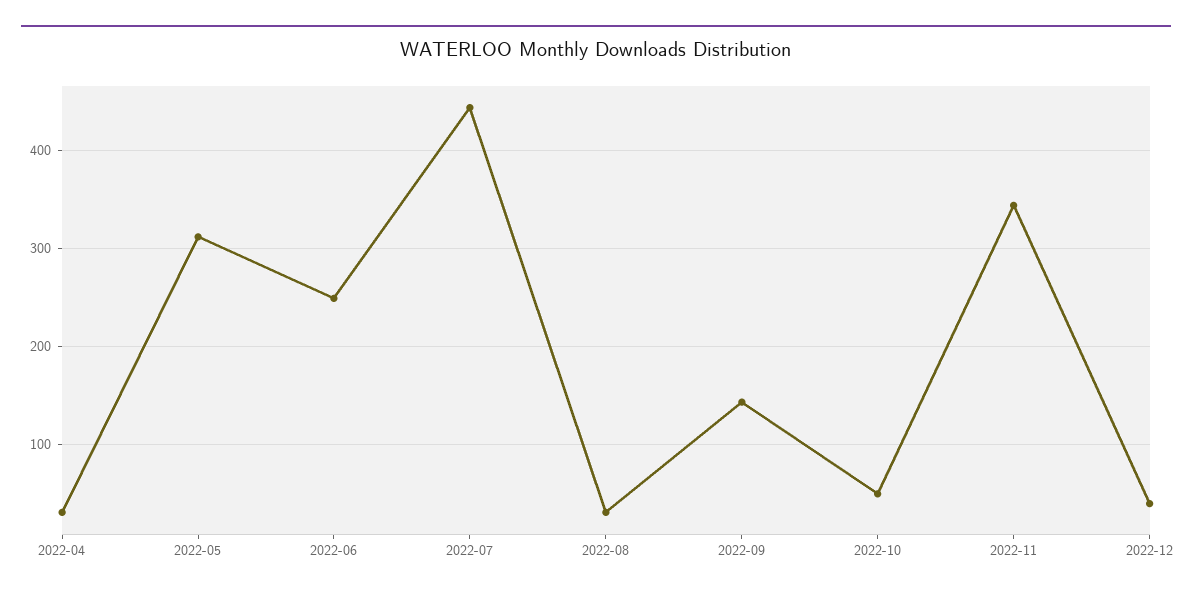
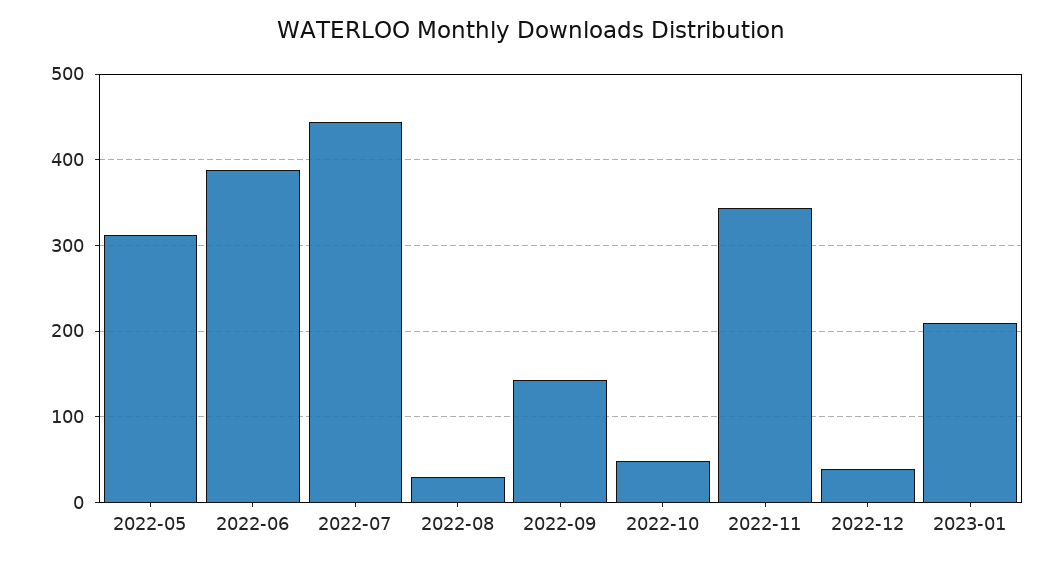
2022-04: 30 -> none
2022-06: 250 -> 390
2023-01: none -> 210

